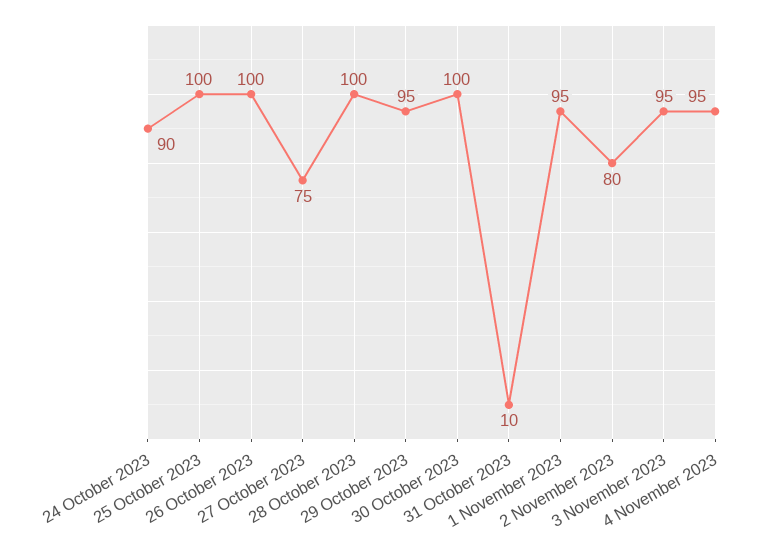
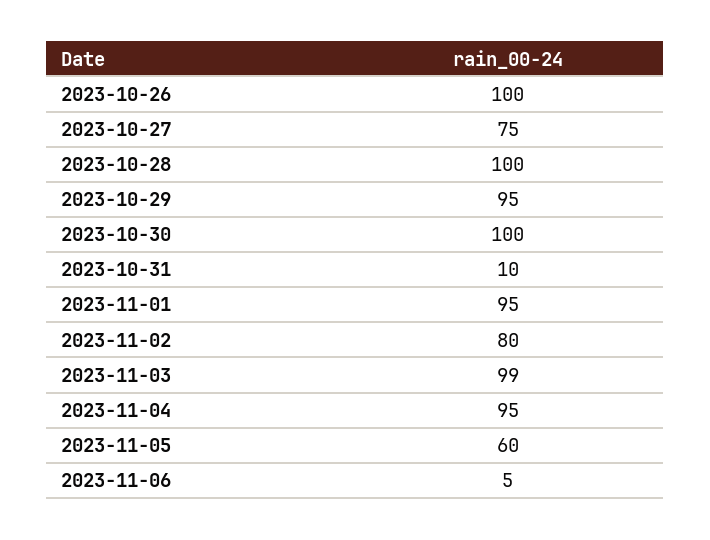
24 October 2023: 90 -> none
25 October 2023: 100 -> none
3 November 2023: 95 -> 99
2023-11-05: none -> 60
2023-11-06: none -> 5

